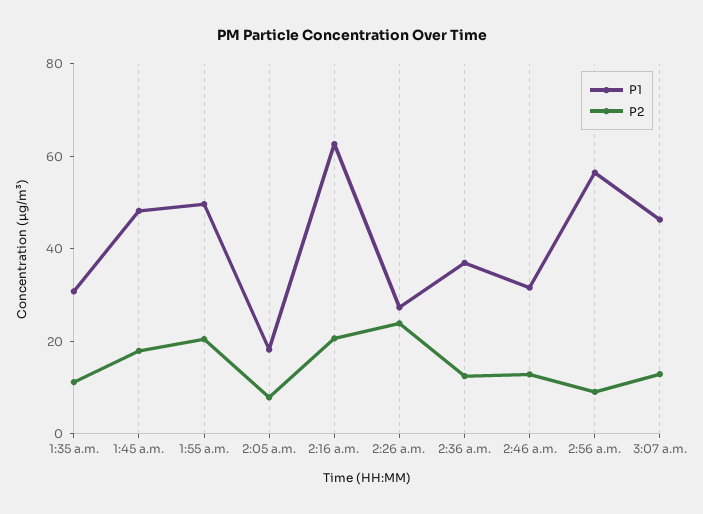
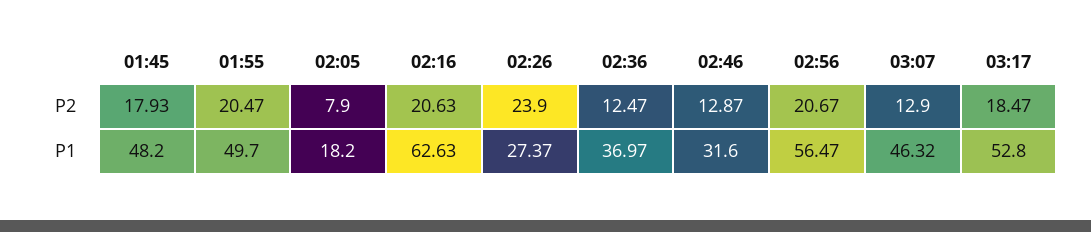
P1, 1:35 a.m.: 30 -> none
P2, 1:35 a.m.: 10 -> none
P2, 2:56 a.m.: 10 -> 20.67
P2, 03:17: none -> 18.47
P1, 03:17: none -> 52.8

